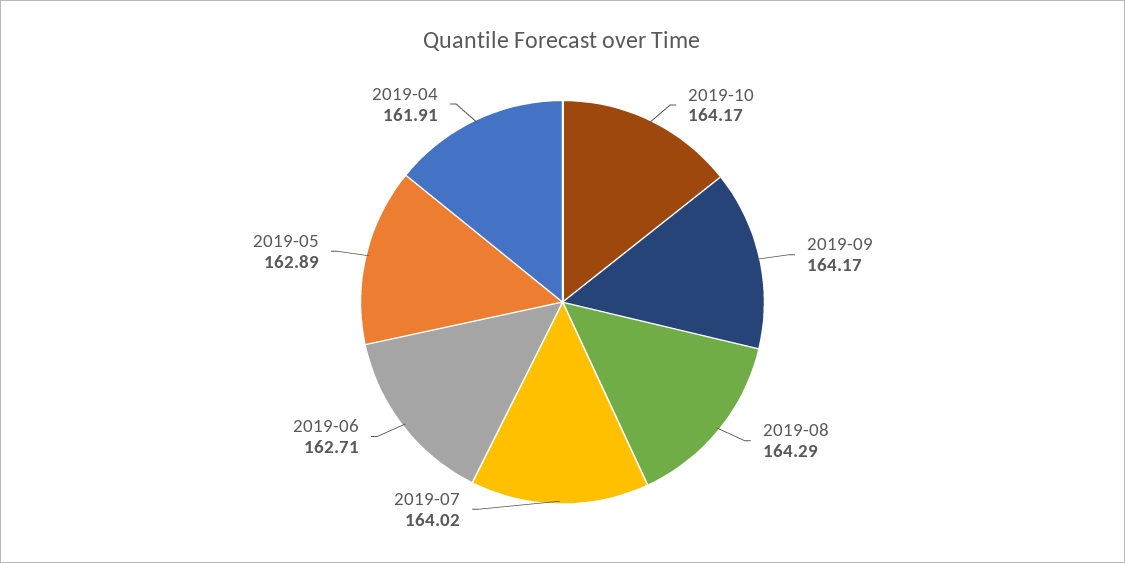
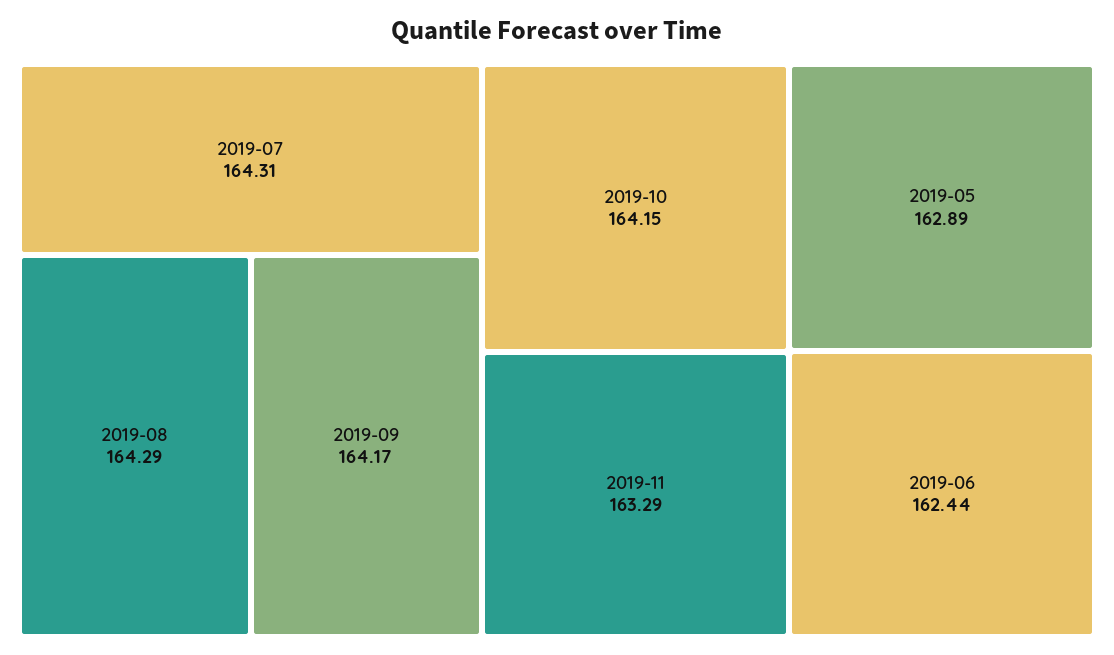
2019-10: 164.17 -> 164.15
2019-07: 164.02 -> 164.31
2019-06: 162.71 -> 162.44
2019-04: 161.91 -> none
2019-11: none -> 163.29

